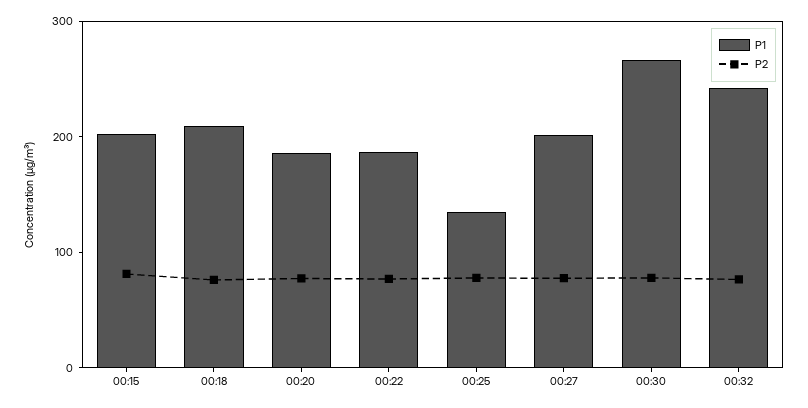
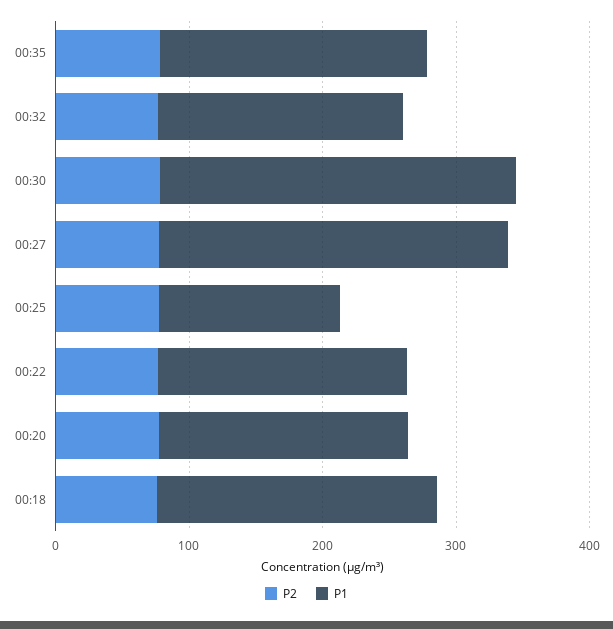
P1, 00:15: 200 -> none
P2, 00:15: 80 -> none
P1, 00:27: 200 -> 260
P1, 00:32: 240 -> 180
P2, 00:35: none -> 80
P1, 00:35: none -> 200

